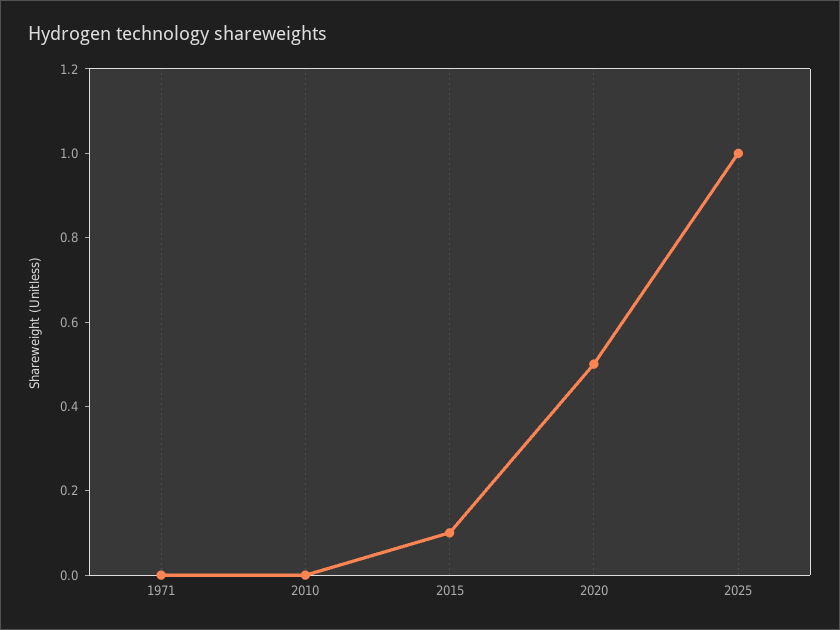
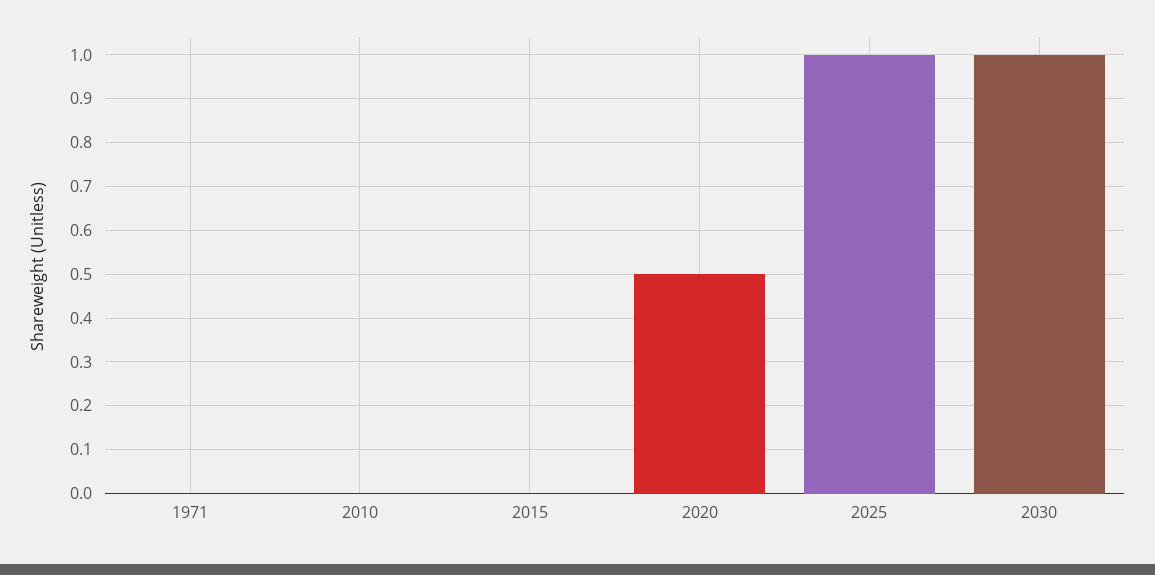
2015: 0.1 -> 0
2030: none -> 1

